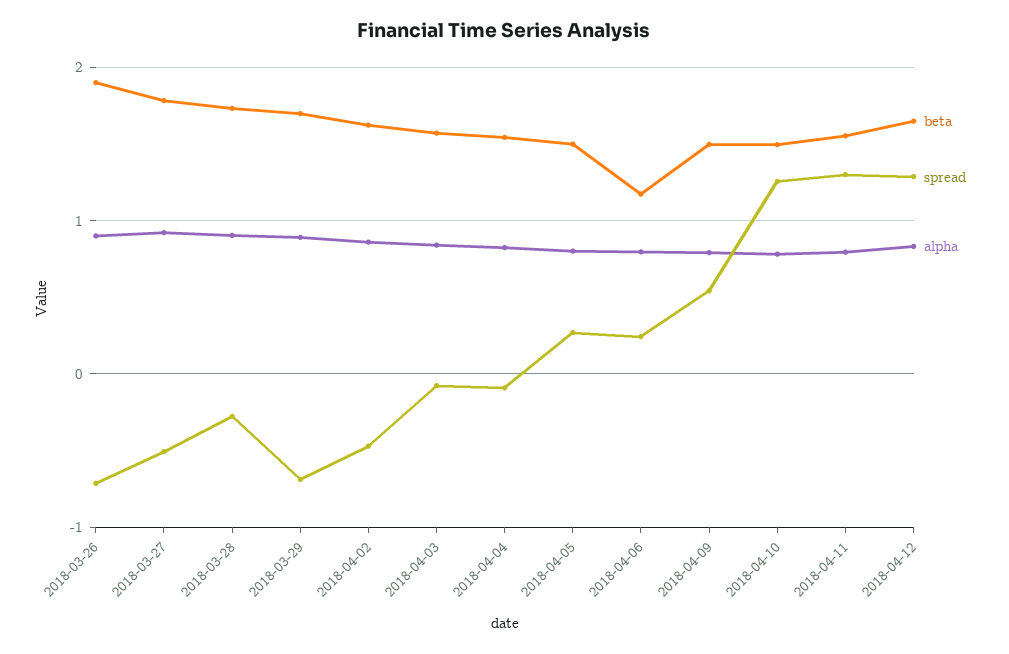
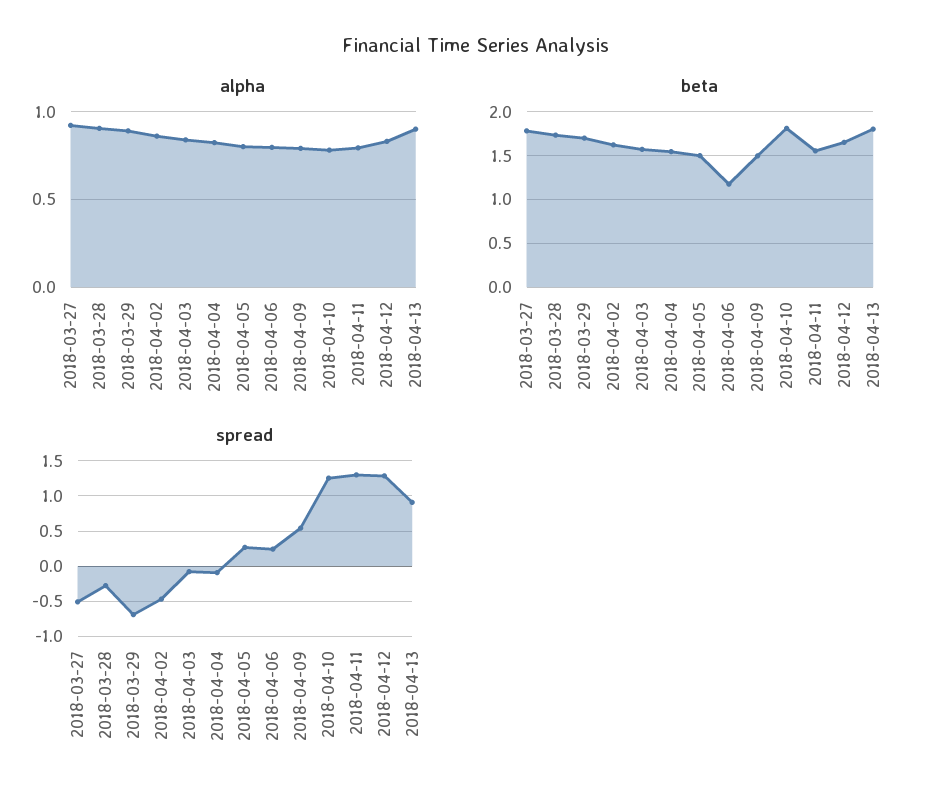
beta, 2018-03-26: 1.9 -> none
spread, 2018-03-26: -0.7 -> none
alpha, 2018-03-26: 0.9 -> none
beta, 2018-04-10: 1.5 -> 1.8
alpha, 2018-04-13: none -> 0.9
beta, 2018-04-13: none -> 1.8
spread, 2018-04-13: none -> 0.9

